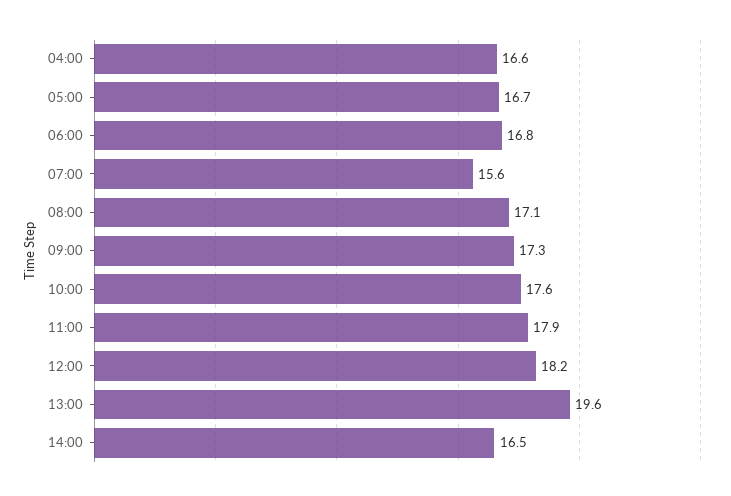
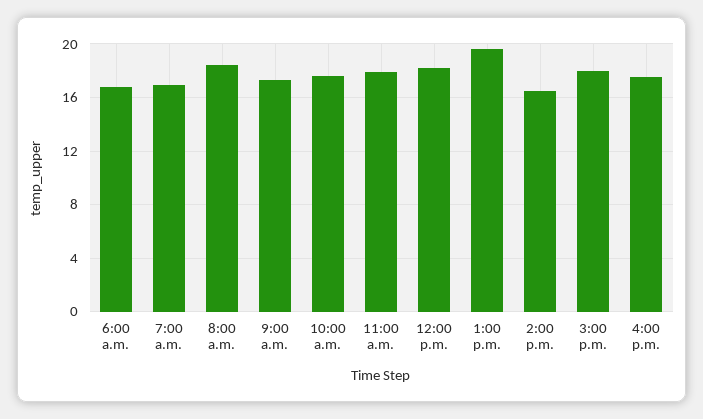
04:00: 16.6 -> none
05:00: 16.7 -> none
07:00: 15.6 -> 17
08:00: 17.1 -> 18.5
3:00 p.m.: none -> 18
4:00 p.m.: none -> 17.5

